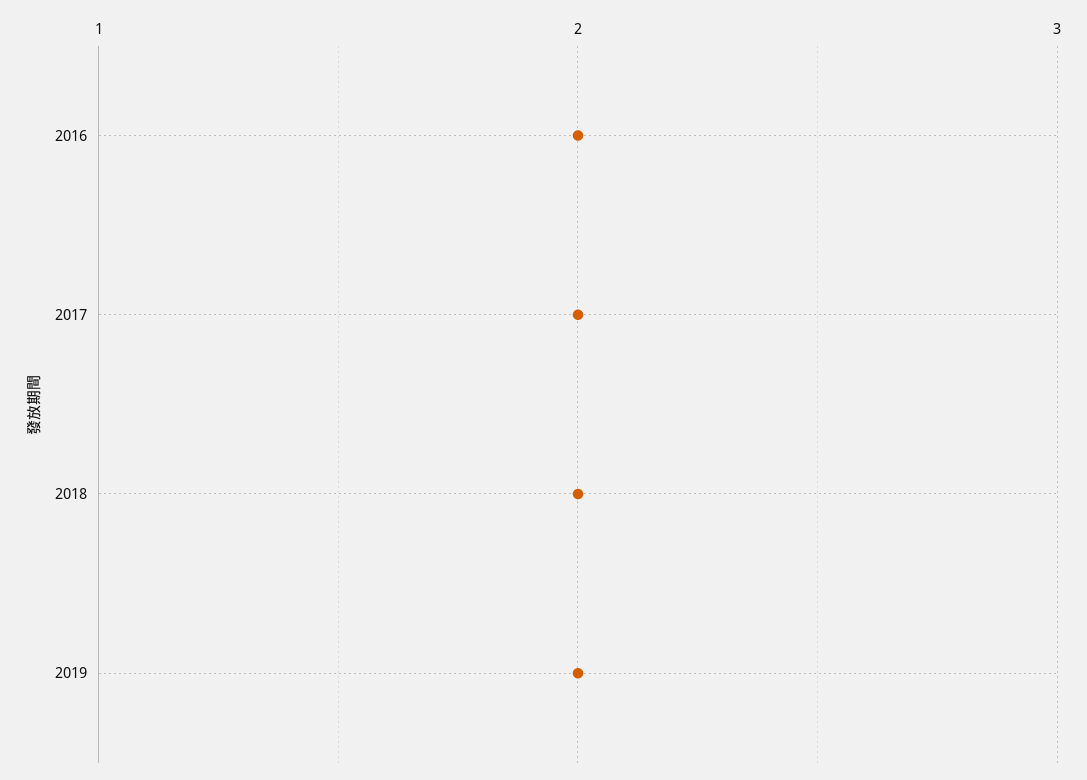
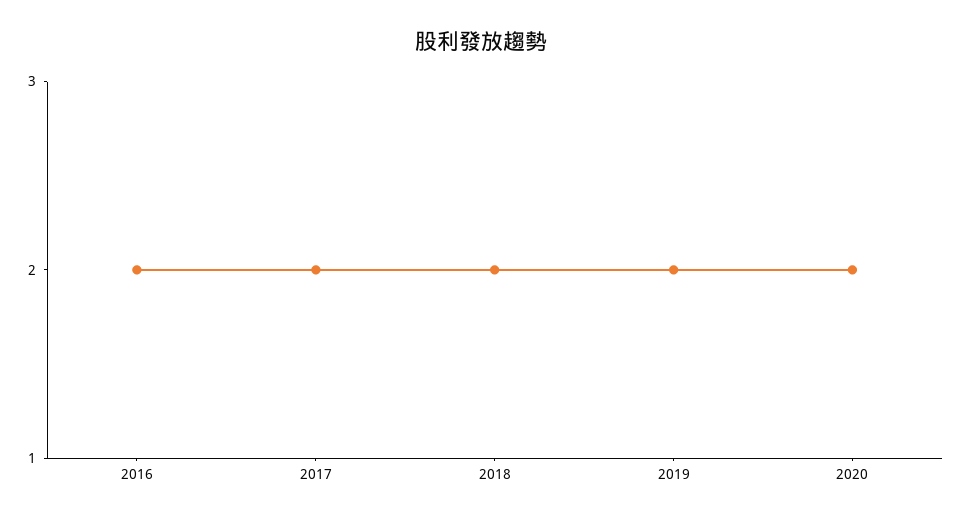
2020: none -> 2

